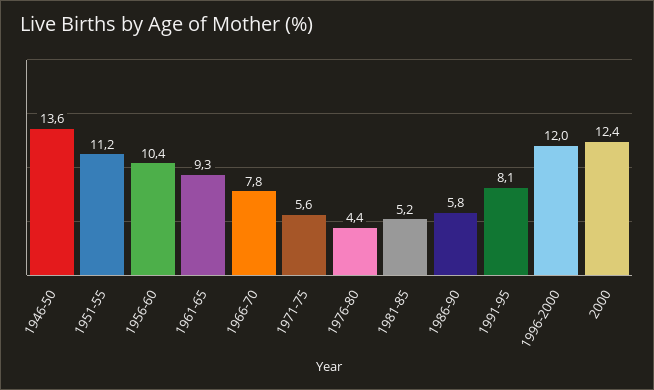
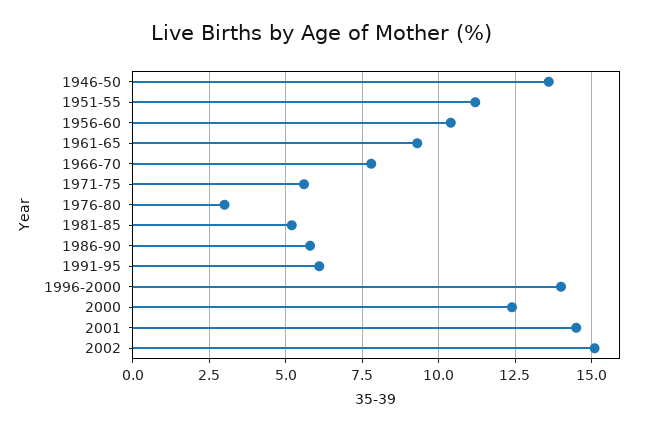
1976-80: 4.4 -> 3
1991-95: 8.1 -> 6
1996-2000: 12 -> 14
2001: none -> 14.5
2002: none -> 15

